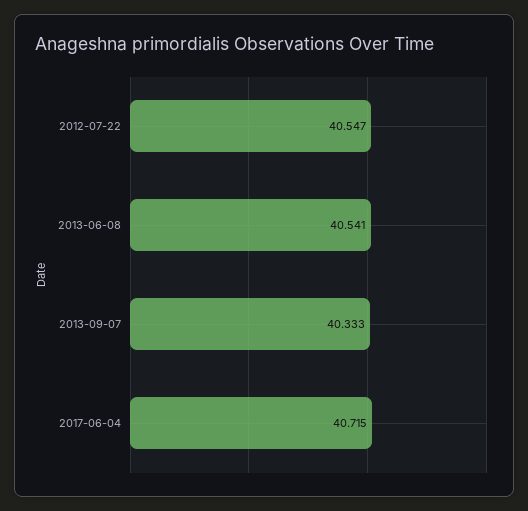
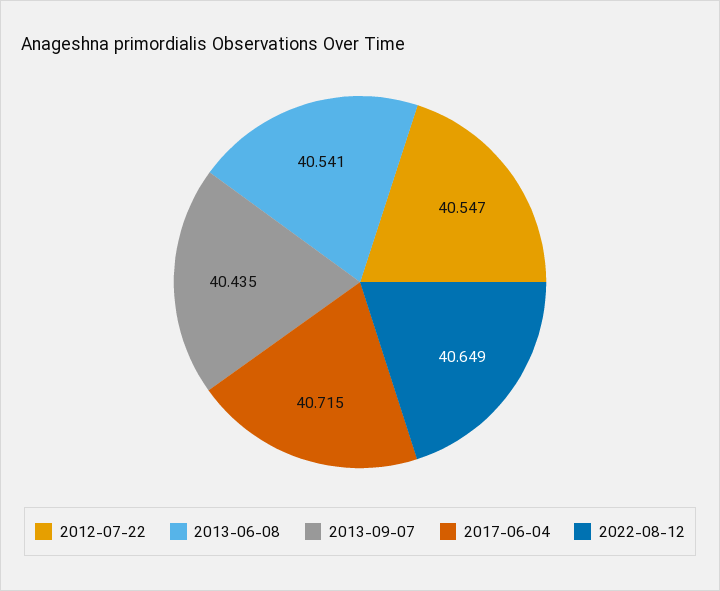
2013-09-07: 40.333 -> 40.435
2022-08-12: none -> 40.649

